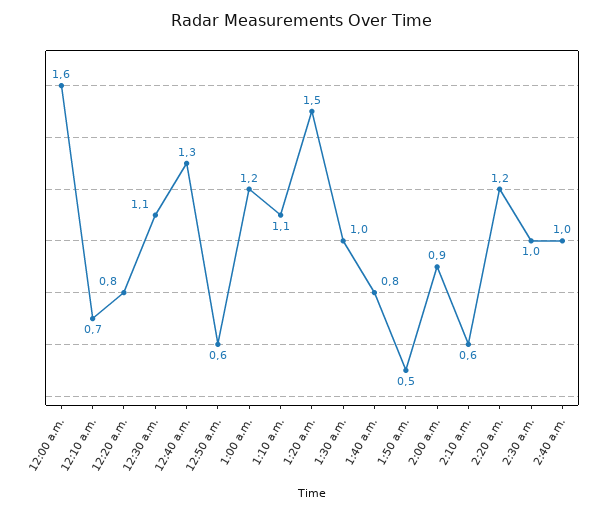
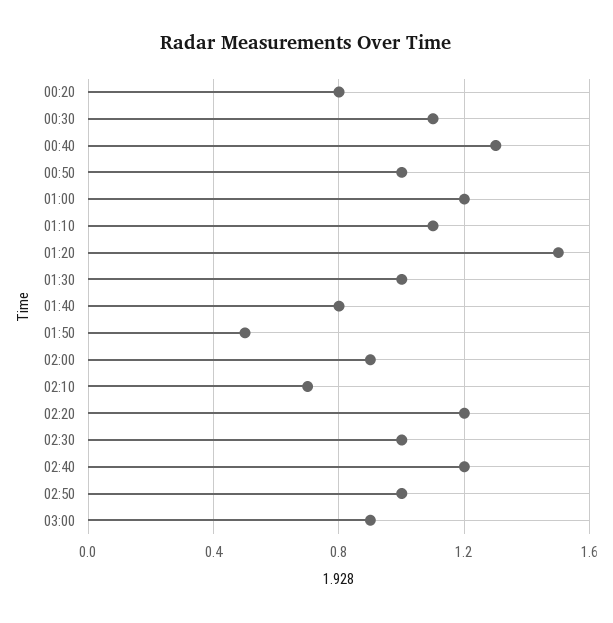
12:00 a.m.: 1.6 -> none
12:10 a.m.: 0.7 -> none
12:50 a.m.: 0.6 -> 1
2:10 a.m.: 0.6 -> 0.7
2:40 a.m.: 1 -> 1.2
02:50: none -> 1
03:00: none -> 0.9

